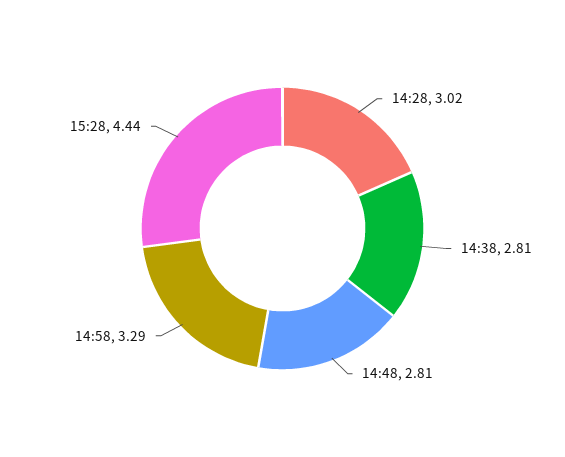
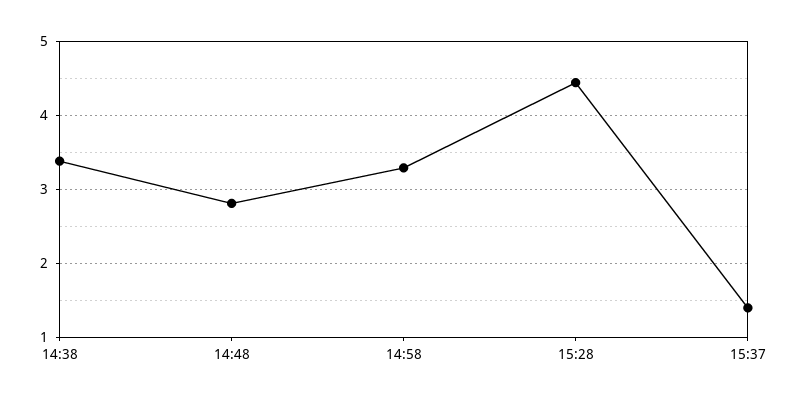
14:28: 3.02 -> none
14:38: 2.81 -> 3.4
15:37: none -> 1.4

